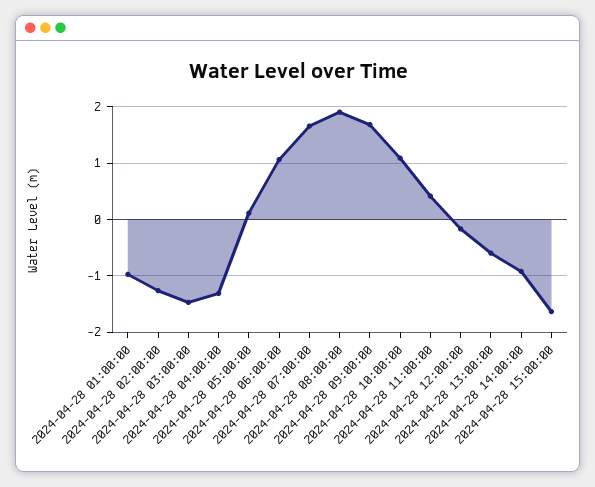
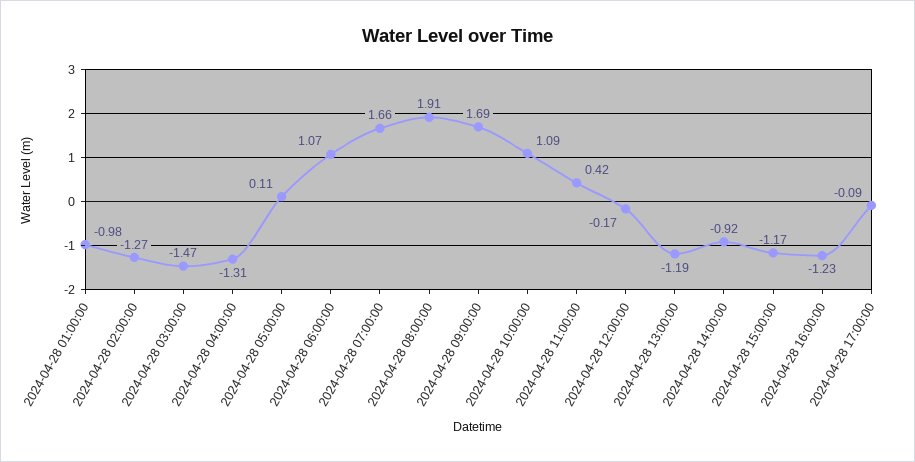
2024-04-28 13:00:00: -0.6 -> -1.19
2024-04-28 15:00:00: -1.6 -> -1.17
2024-04-28 16:00:00: none -> -1.23
2024-04-28 17:00:00: none -> -0.09

